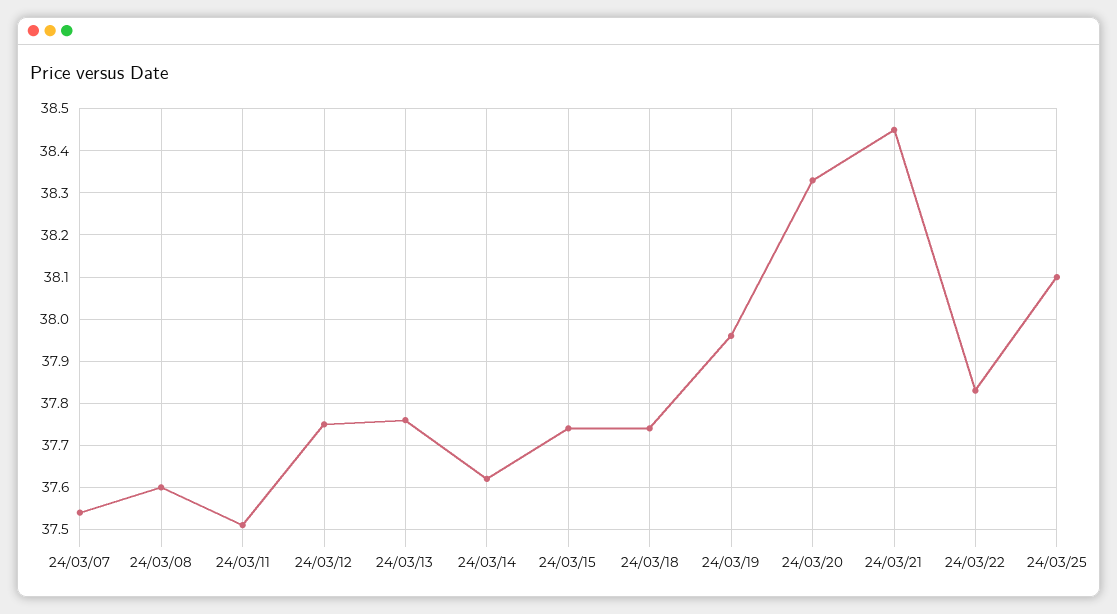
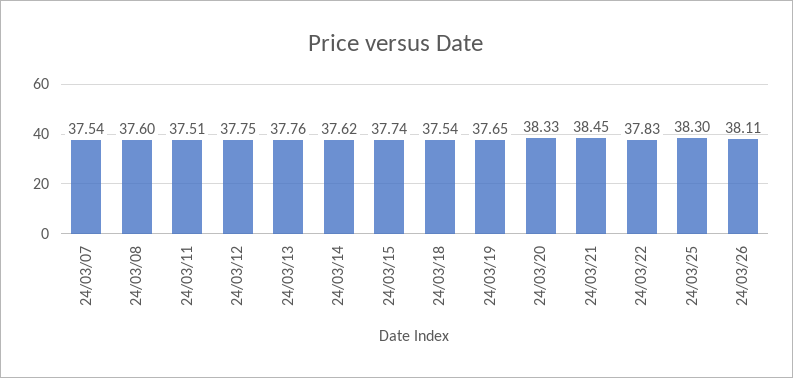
24/03/18: 37.75 -> 37.54
24/03/19: 37.95 -> 37.65
24/03/25: 38.1 -> 38.3
24/03/26: none -> 38.11

